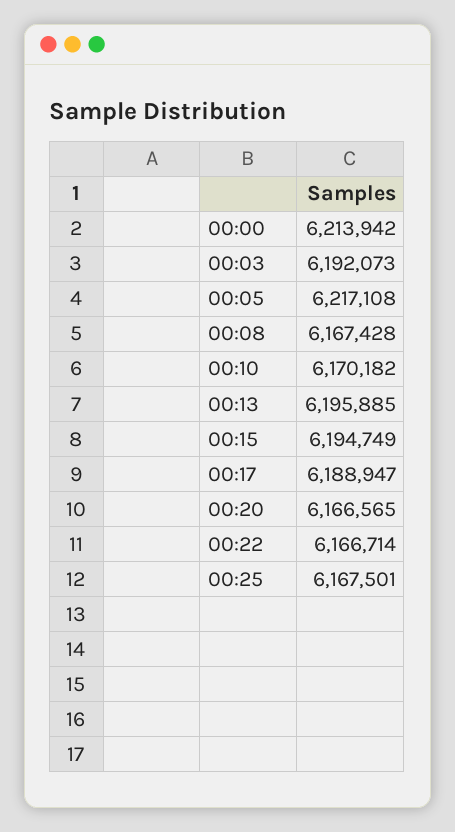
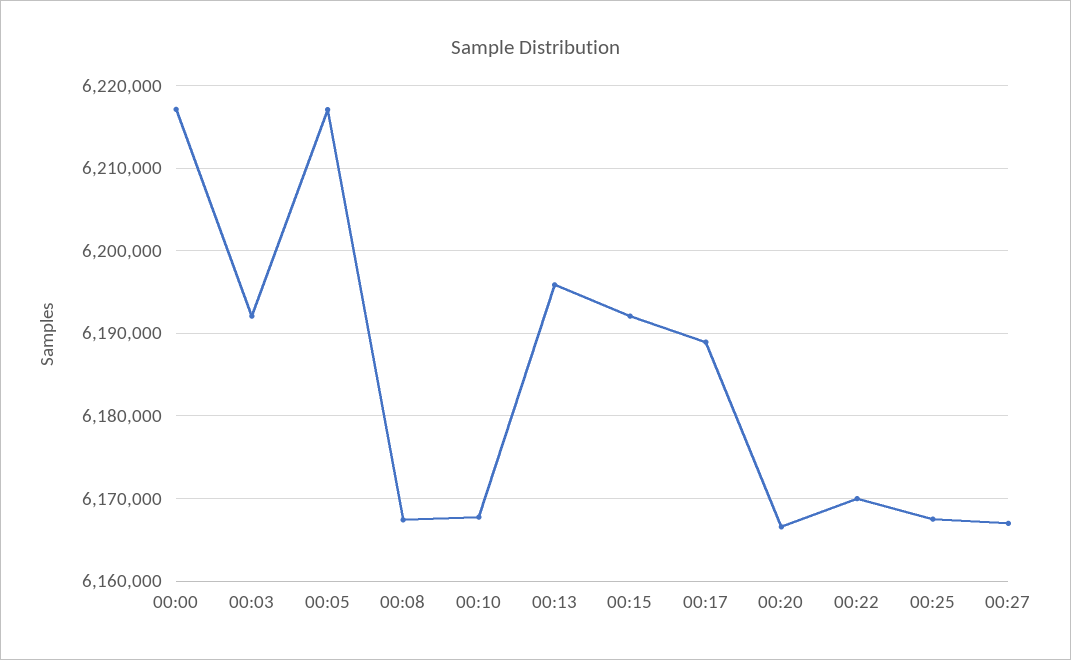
00:00: 6213942 -> 6217000
00:10: 6170182 -> 6168000
00:15: 6194749 -> 6192000
00:22: 6166714 -> 6170000
00:27: none -> 6167000

